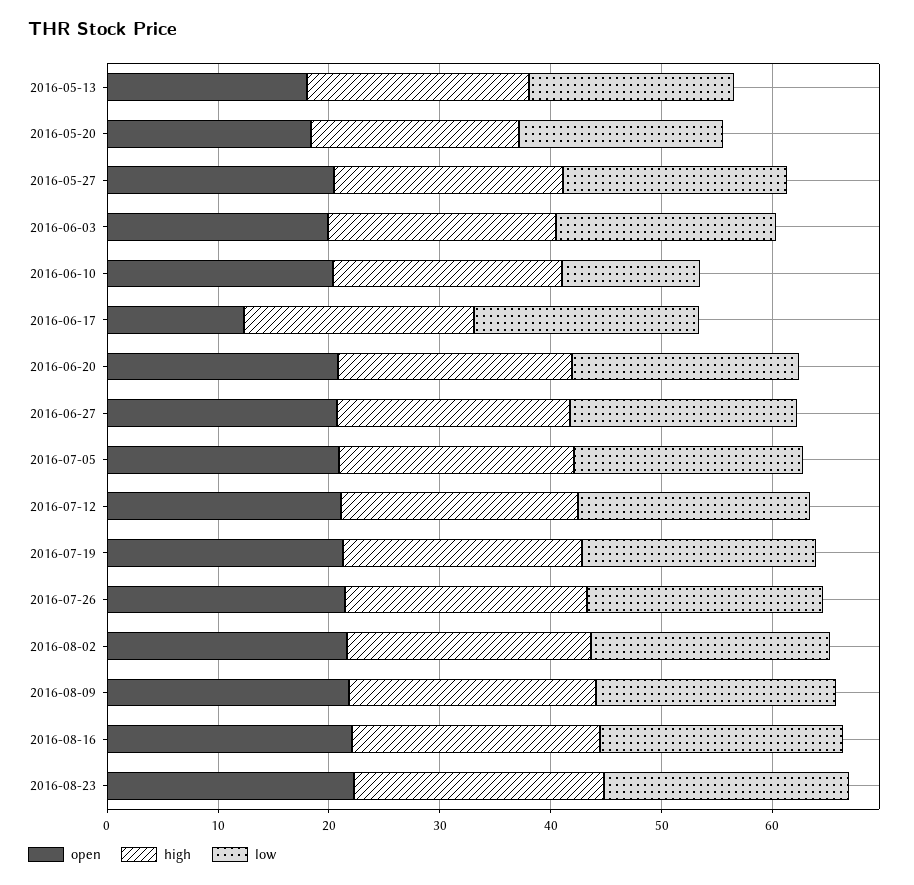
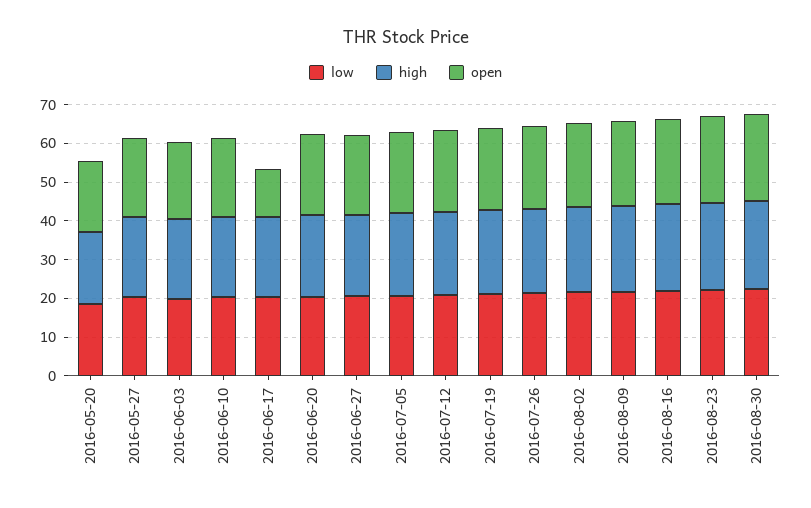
open, 2016-05-13: 18 -> none
high, 2016-05-13: 20 -> none
low, 2016-05-13: 18 -> none
low, 2016-06-10: 12 -> 20
low, 2016-08-30: none -> 22.5
high, 2016-08-30: none -> 22.5
open, 2016-08-30: none -> 22.5

